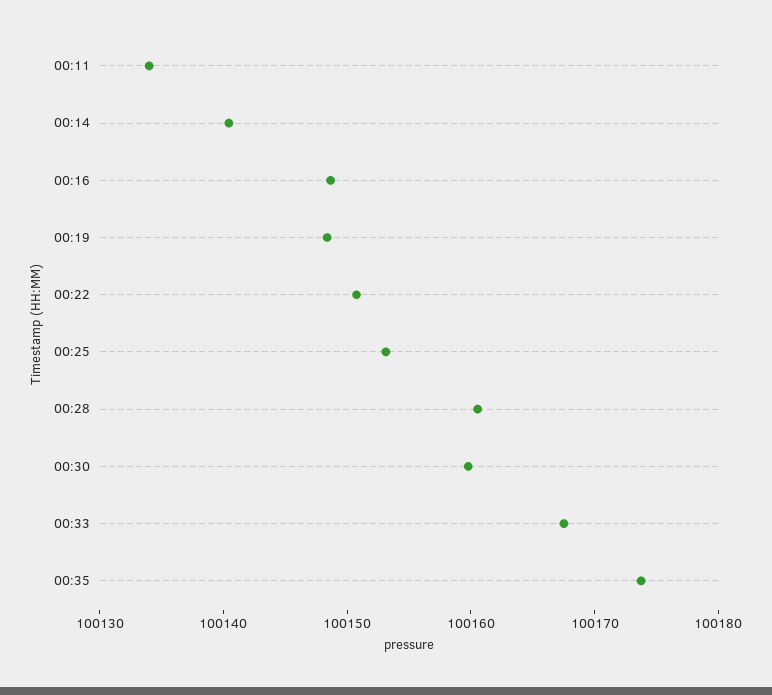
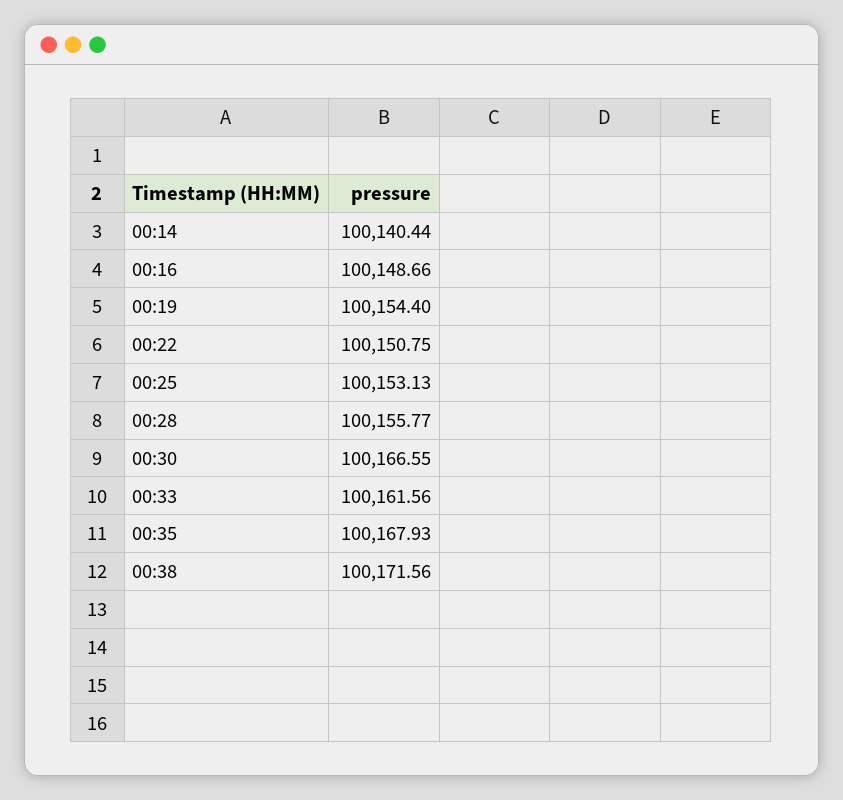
00:11: 100134 -> none
00:19: 100148 -> 100154.4
00:28: 100160 -> 100155.77
00:30: 100160 -> 100166.55
00:33: 100168 -> 100161.56
00:35: 100174 -> 100167.93
00:38: none -> 100171.56

